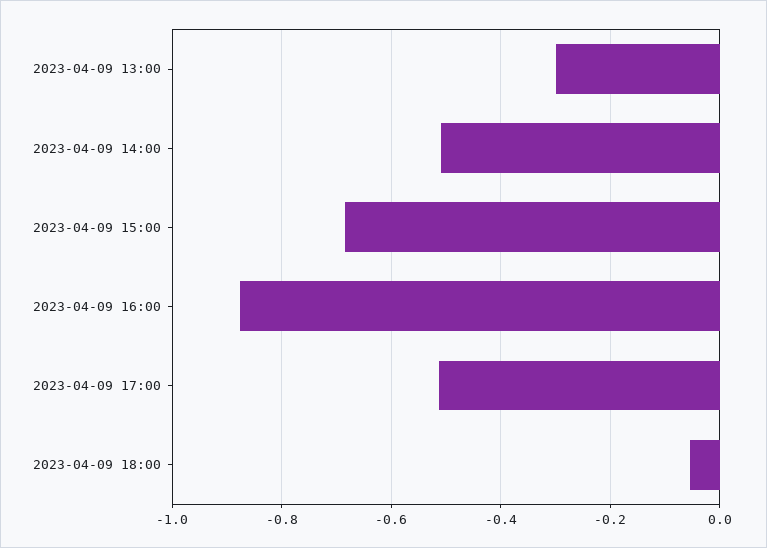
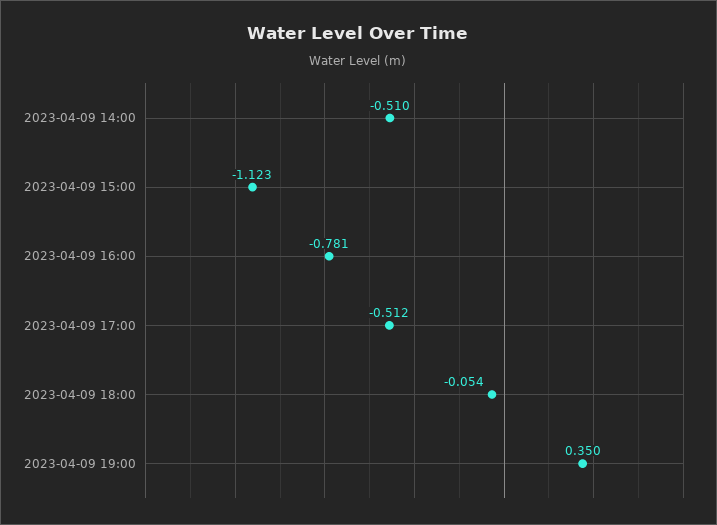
2023-04-09 13:00: -0.3 -> none
2023-04-09 15:00: -0.68 -> -1.123
2023-04-09 16:00: -0.88 -> -0.781
2023-04-09 19:00: none -> 0.35

